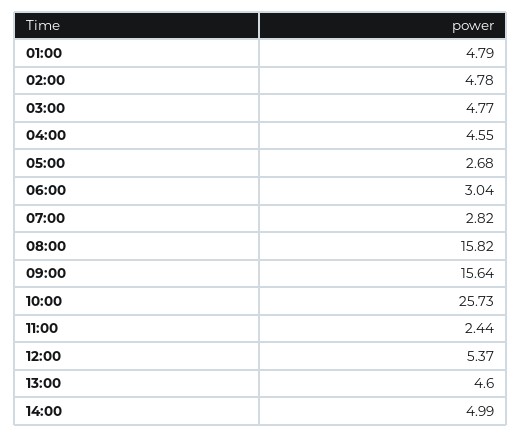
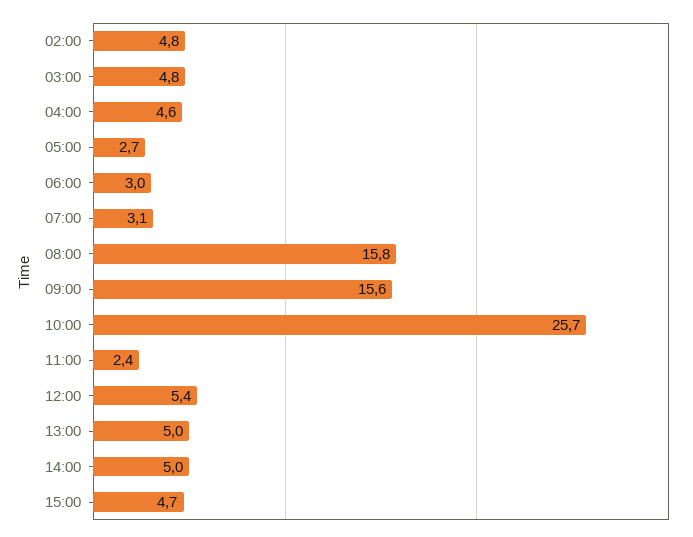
01:00: 4.79 -> none
07:00: 2.82 -> 3.1
13:00: 4.6 -> 5
15:00: none -> 4.7

